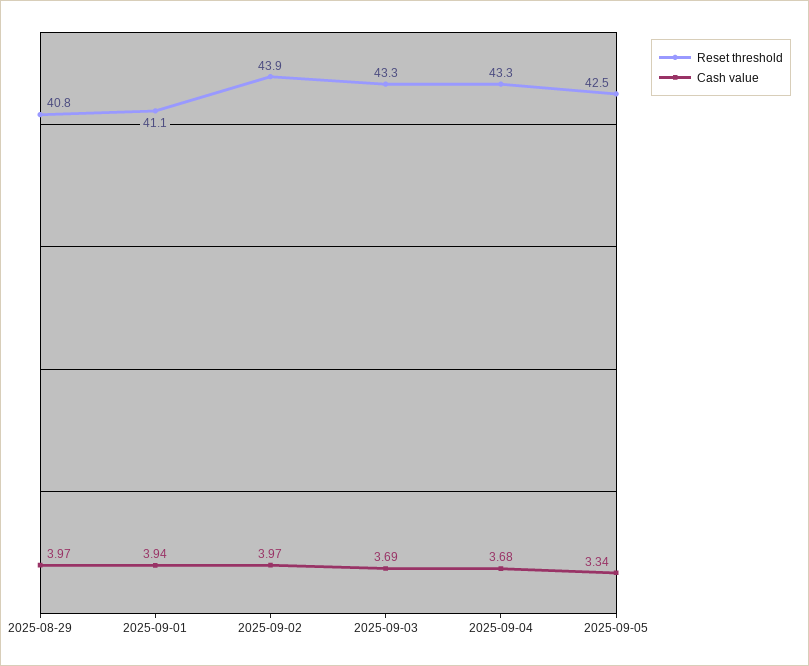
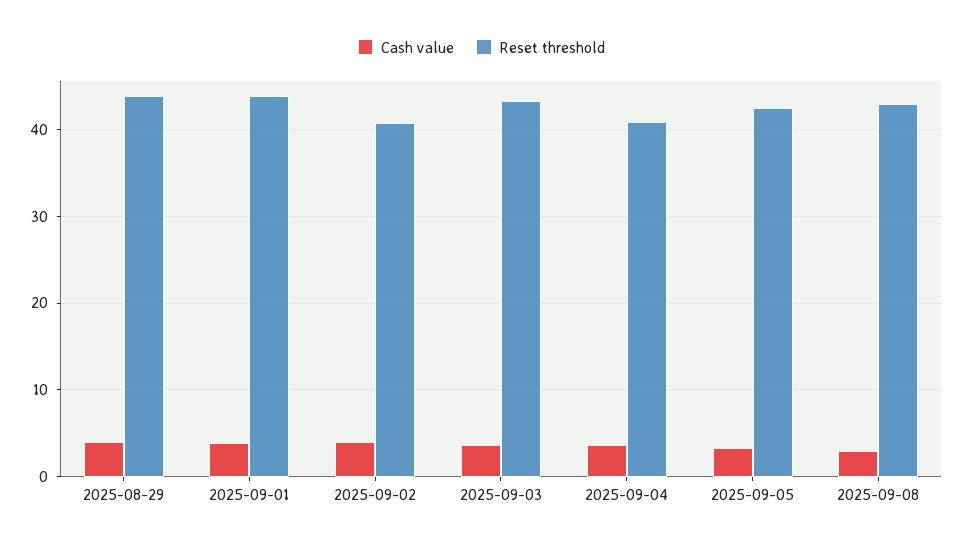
Reset threshold, 2025-08-29: 40.8 -> 44
Reset threshold, 2025-09-01: 41.1 -> 44
Reset threshold, 2025-09-02: 43.9 -> 41
Reset threshold, 2025-09-04: 43.3 -> 41
Cash value, 2025-09-08: none -> 3
Reset threshold, 2025-09-08: none -> 43

